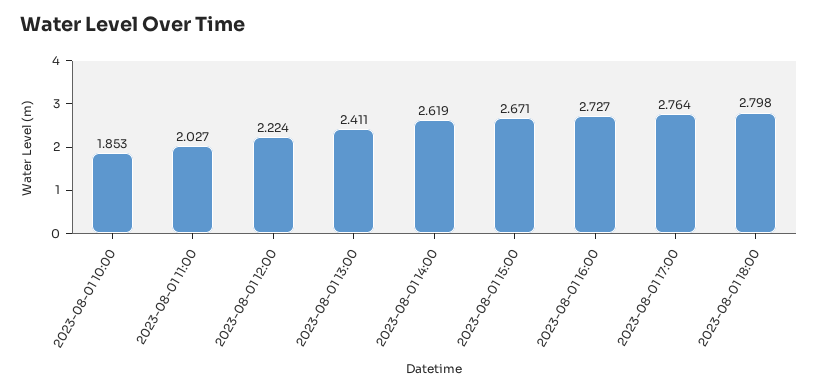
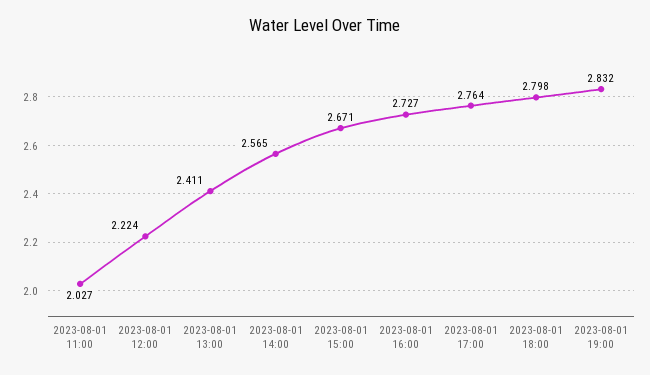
2023-08-01 10:00: 1.853 -> none
2023-08-01 14:00: 2.619 -> 2.565
2023-08-01 19:00: none -> 2.832

